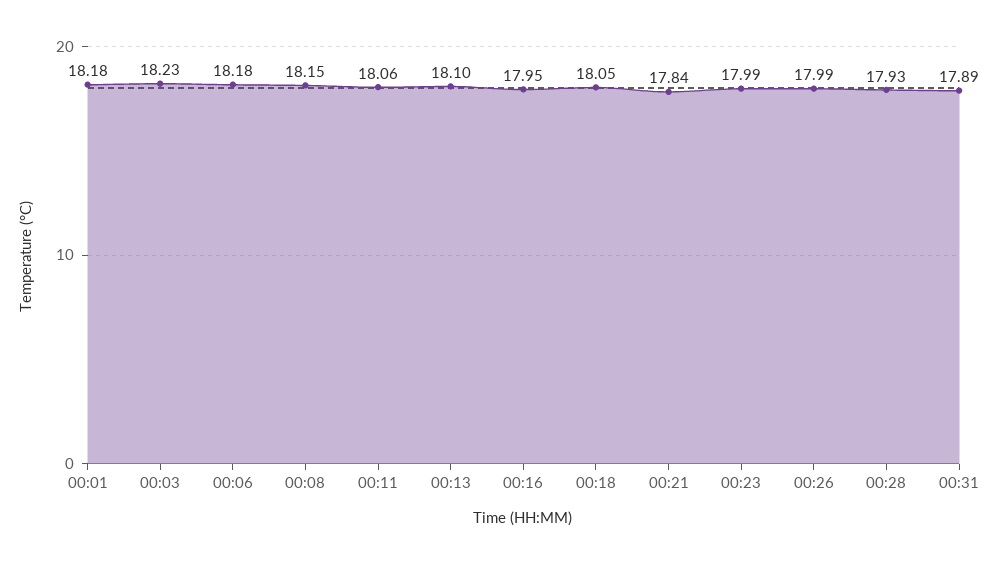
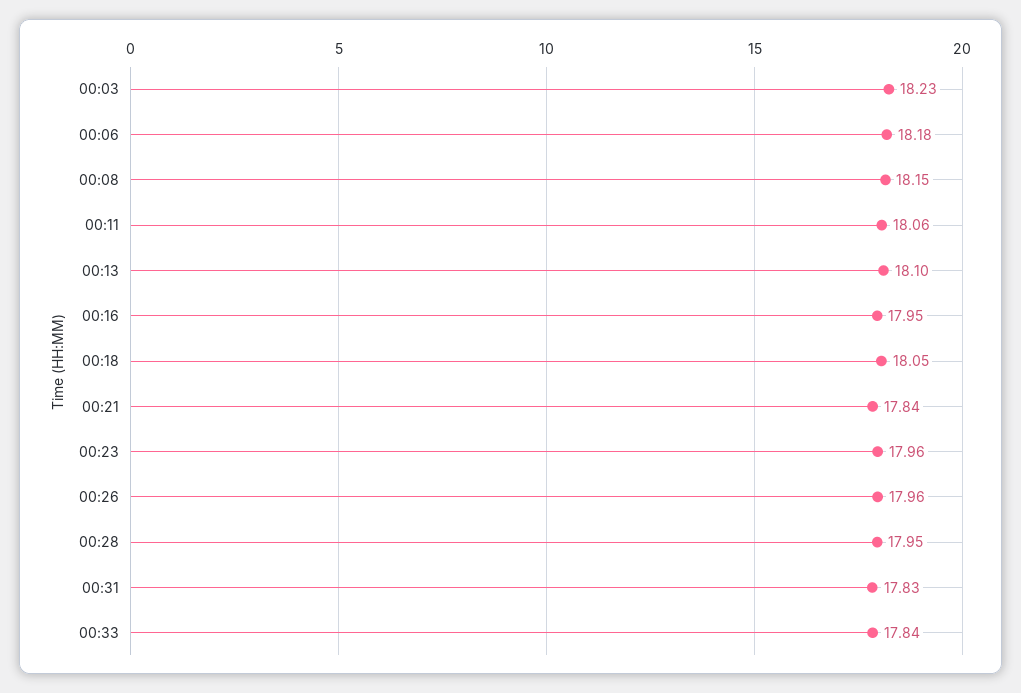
00:01: 18.18 -> none
00:23: 17.99 -> 17.96
00:26: 17.99 -> 17.96
00:28: 17.93 -> 17.95
00:31: 17.89 -> 17.83
00:33: none -> 17.84

